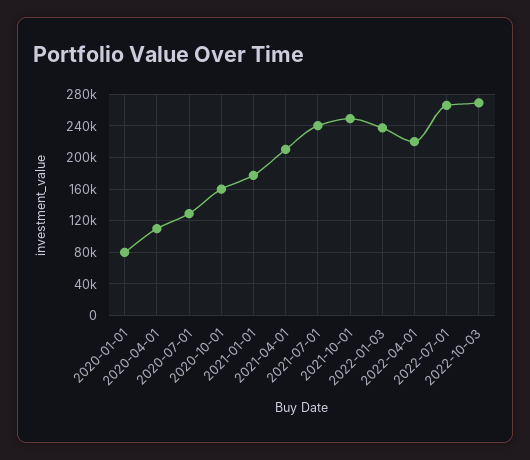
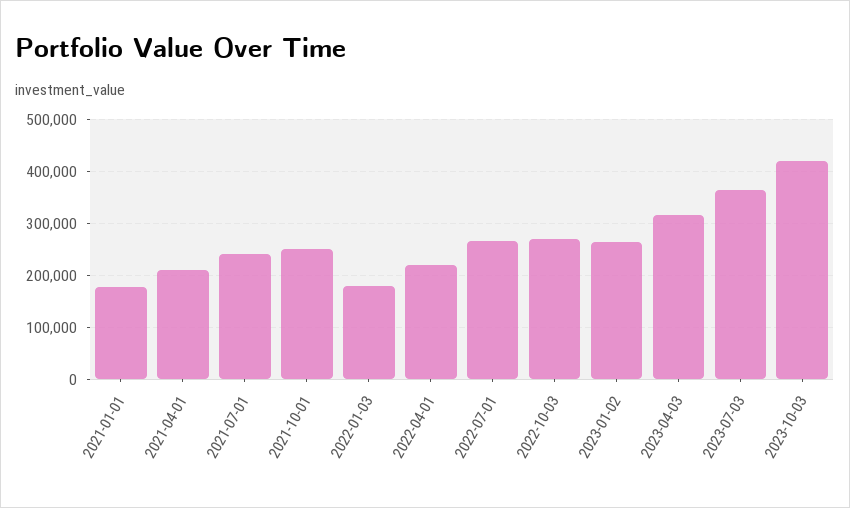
2020-01-01: 80000 -> none
2020-04-01: 110000 -> none
2020-07-01: 130000 -> none
2020-10-01: 160000 -> none
2022-01-03: 240000 -> 180000
2023-01-02: none -> 260000
2023-04-03: none -> 320000
2023-07-03: none -> 360000
2023-10-03: none -> 420000

